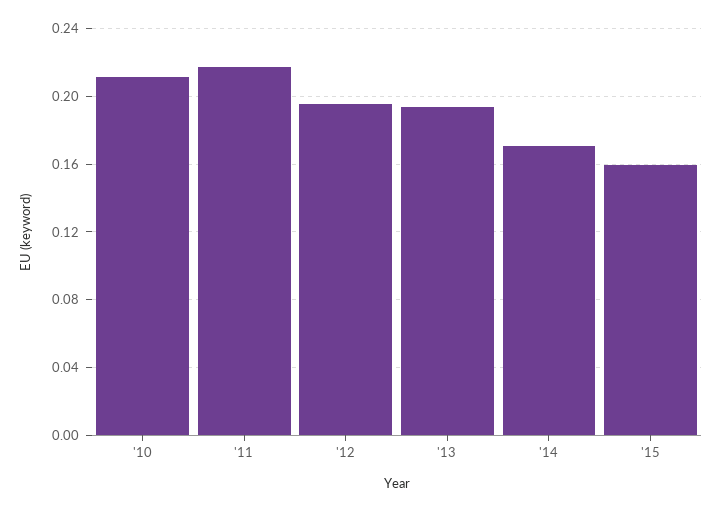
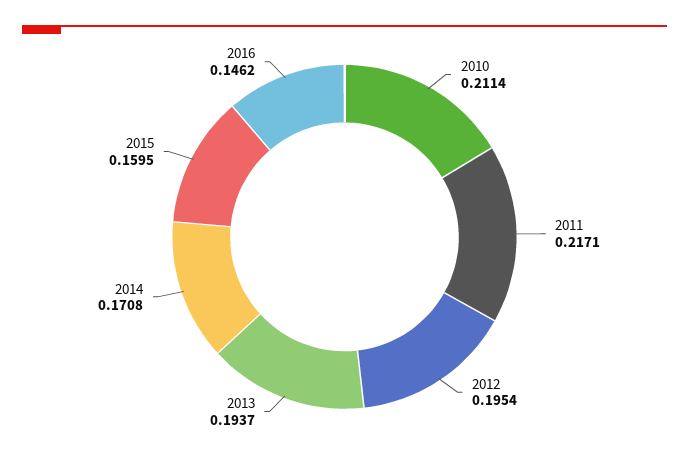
2016: none -> 0.1462

